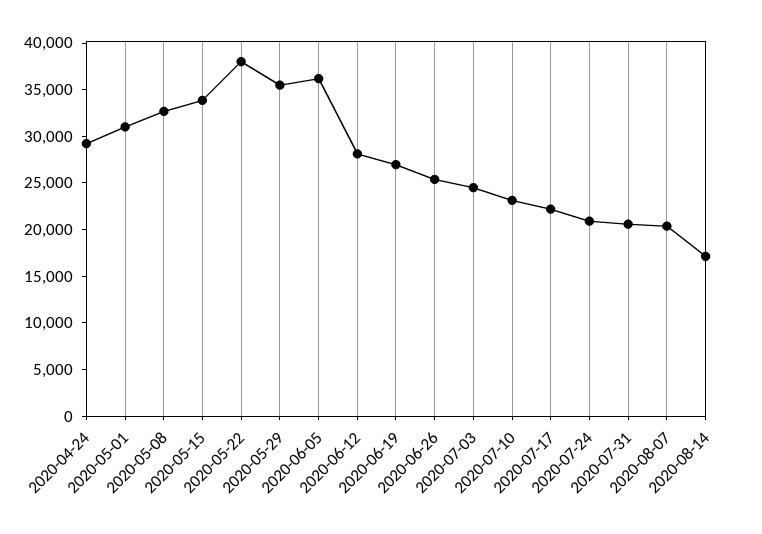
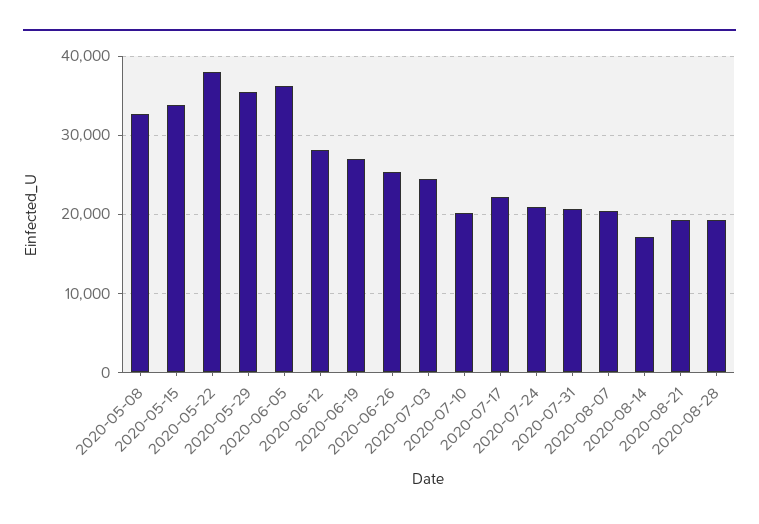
2020-04-24: 29000 -> none
2020-05-01: 31000 -> none
2020-07-10: 23000 -> 20000
2020-08-21: none -> 19000
2020-08-28: none -> 19000

